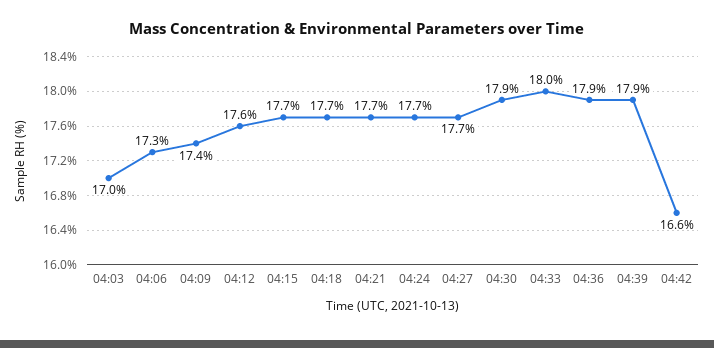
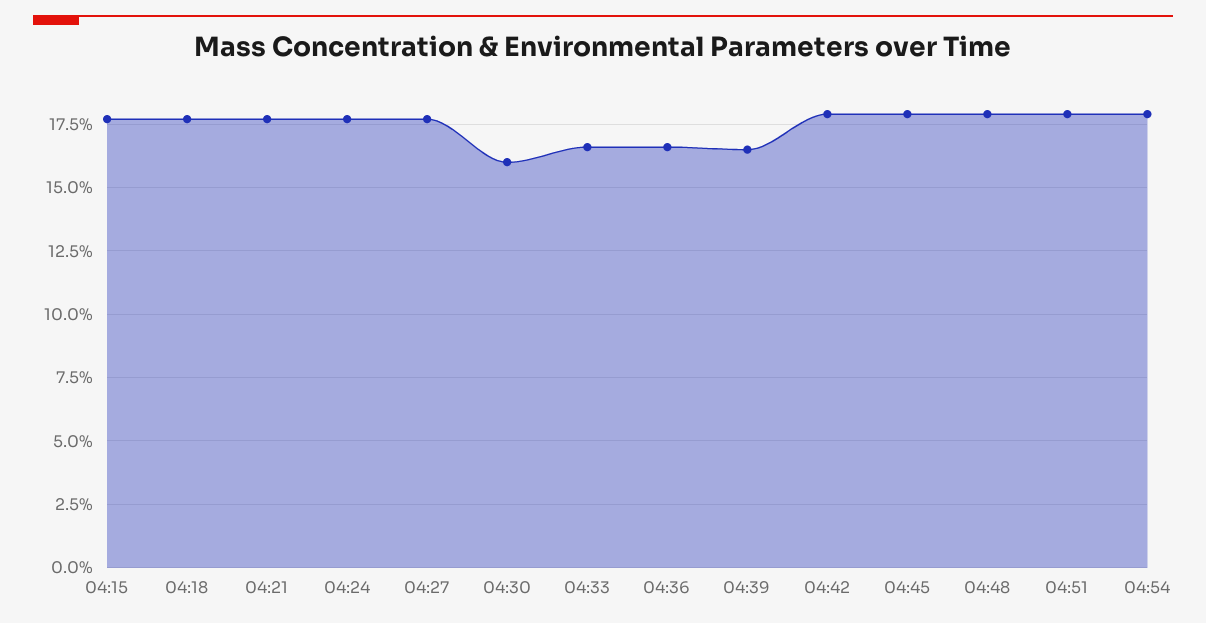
04:03: 17 -> none
04:06: 17.3 -> none
04:09: 17.4 -> none
04:12: 17.6 -> none
04:30: 17.9 -> 16
04:33: 18 -> 16.5
04:36: 17.9 -> 16.5
04:39: 17.9 -> 16.5
04:42: 16.6 -> 18
04:45: none -> 18
04:48: none -> 18
04:51: none -> 18
04:54: none -> 18

